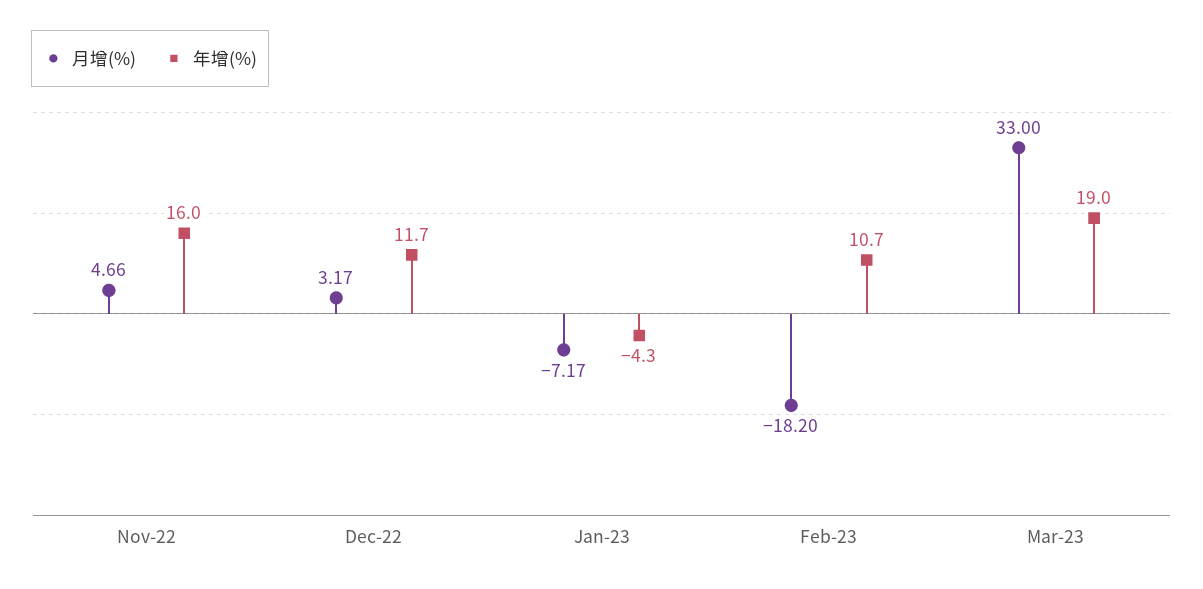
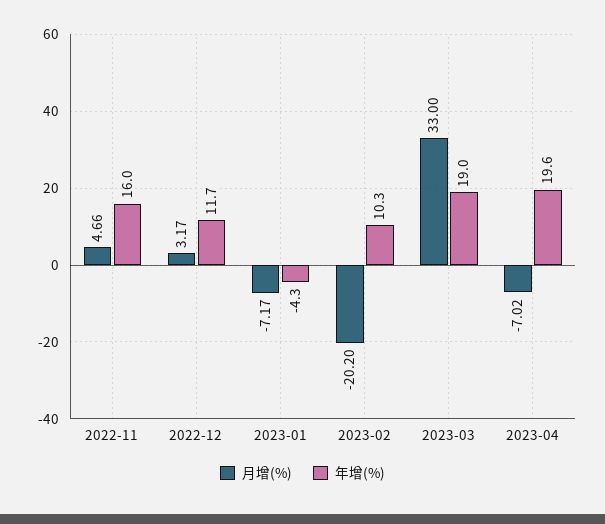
月增(%), Feb-23: -18.2 -> -20.2
年增(%), Feb-23: 10.7 -> 10.3
月增(%), 2023-04: none -> -7.02
年增(%), 2023-04: none -> 19.6

